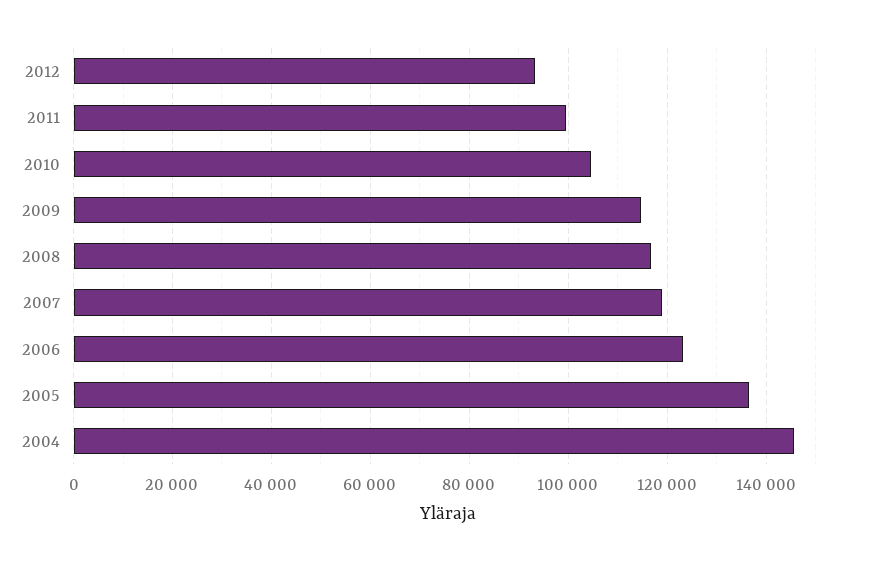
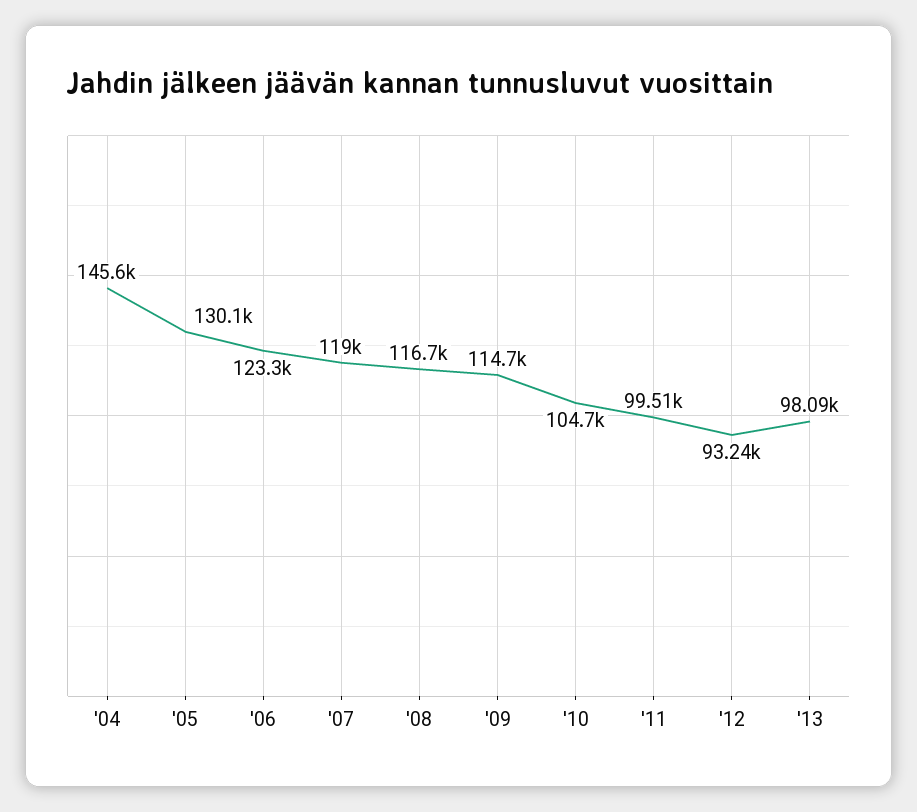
2005: 136000 -> 130100
'13: none -> 98090

